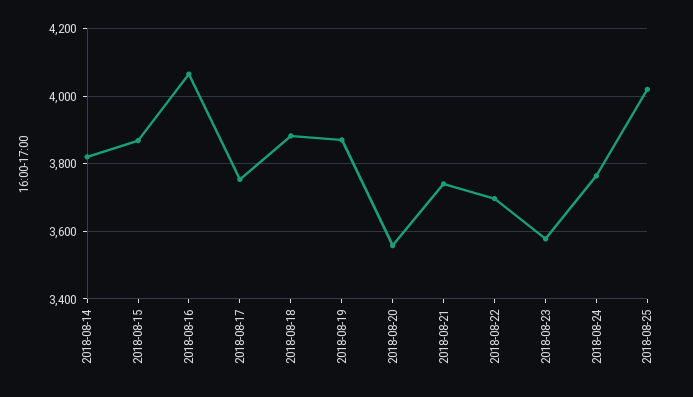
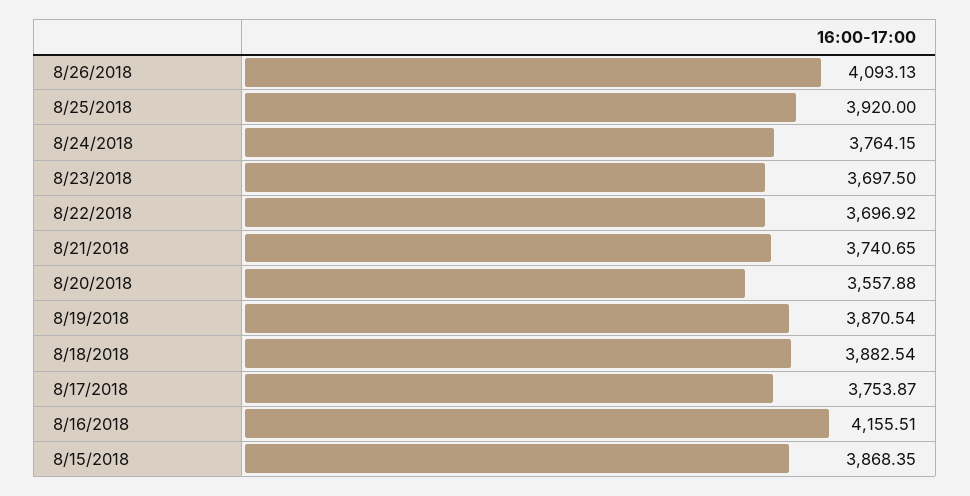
2018-08-14: 3820 -> none
2018-08-16: 4060 -> 4155.51
2018-08-23: 3580 -> 3697.5
2018-08-25: 4020 -> 3920
8/26/2018: none -> 4093.13

